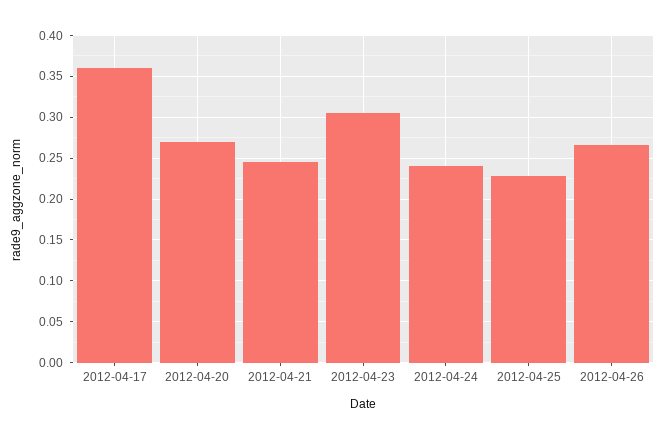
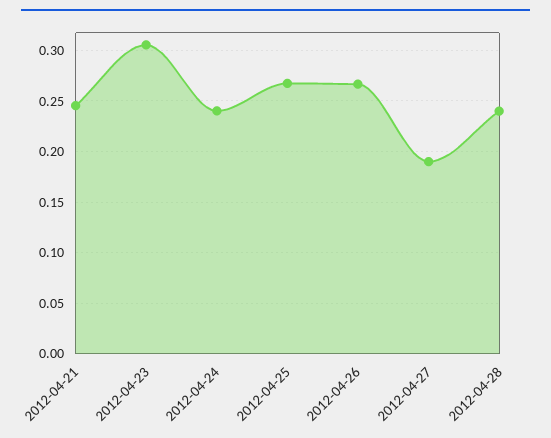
2012-04-17: 0.36 -> none
2012-04-20: 0.27 -> none
2012-04-25: 0.23 -> 0.27
2012-04-27: none -> 0.19
2012-04-28: none -> 0.24

